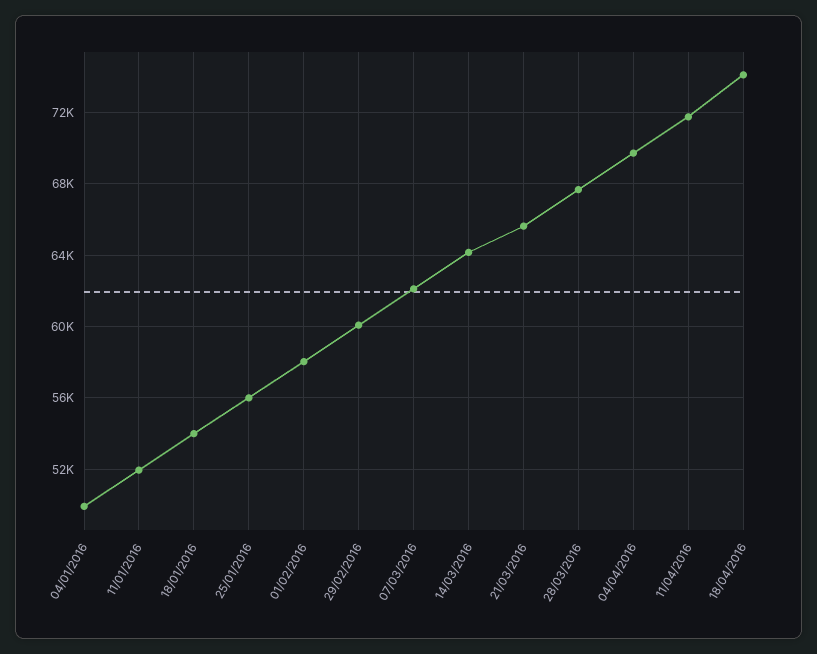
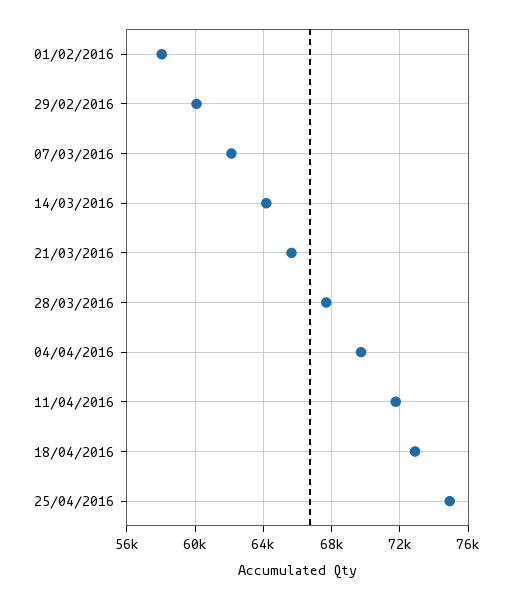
04/01/2016: 50000 -> none
11/01/2016: 52000 -> none
18/01/2016: 54000 -> none
25/01/2016: 56000 -> none
18/04/2016: 74000 -> 73000
25/04/2016: none -> 75000

